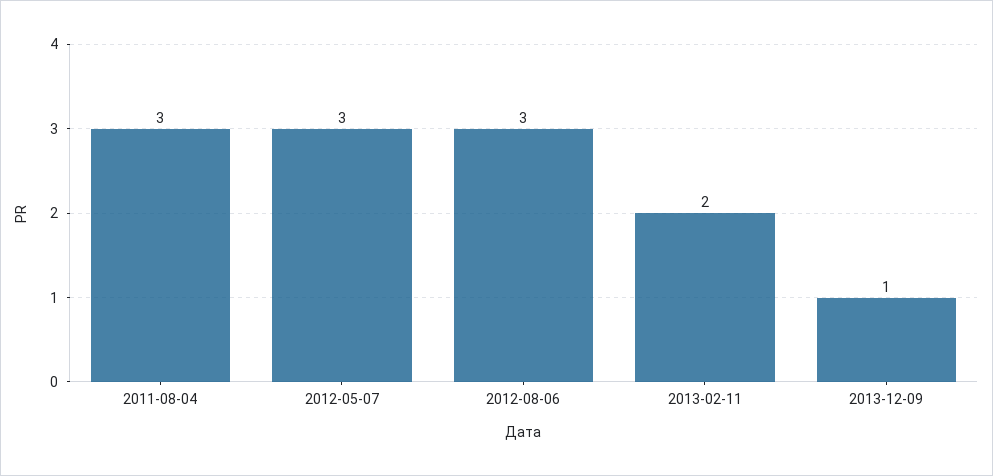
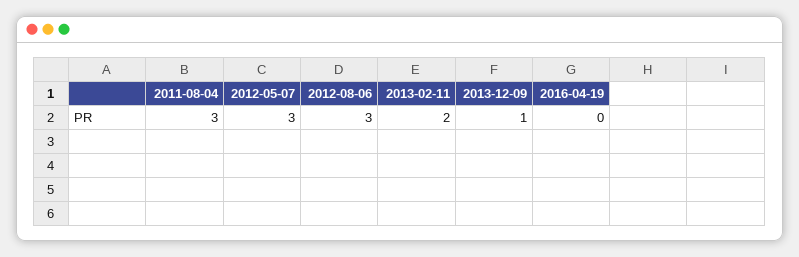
2016-04-19: none -> 0

